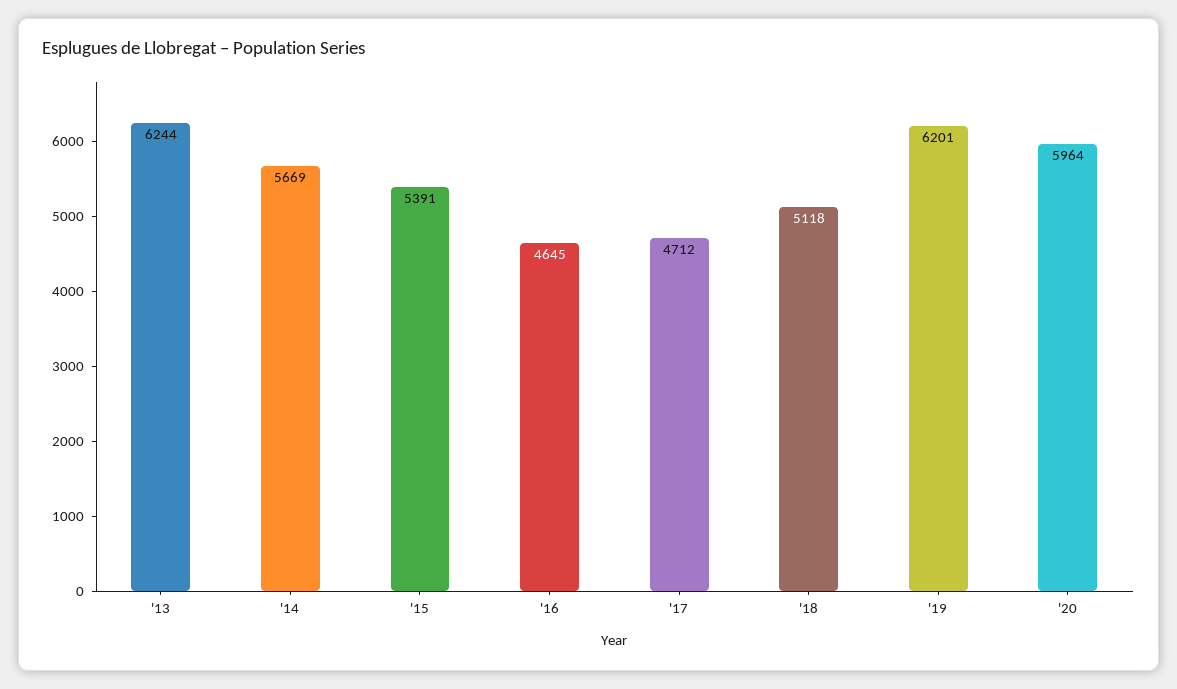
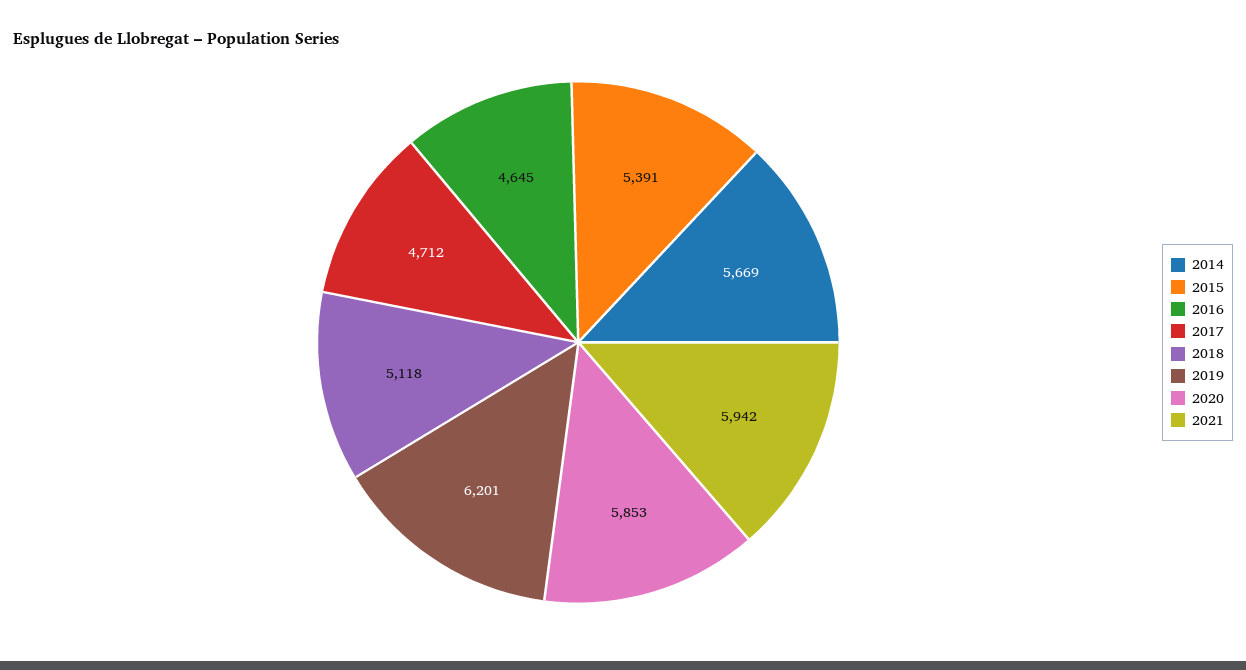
'13: 6244 -> none
'20: 5964 -> 5853
2021: none -> 5942

